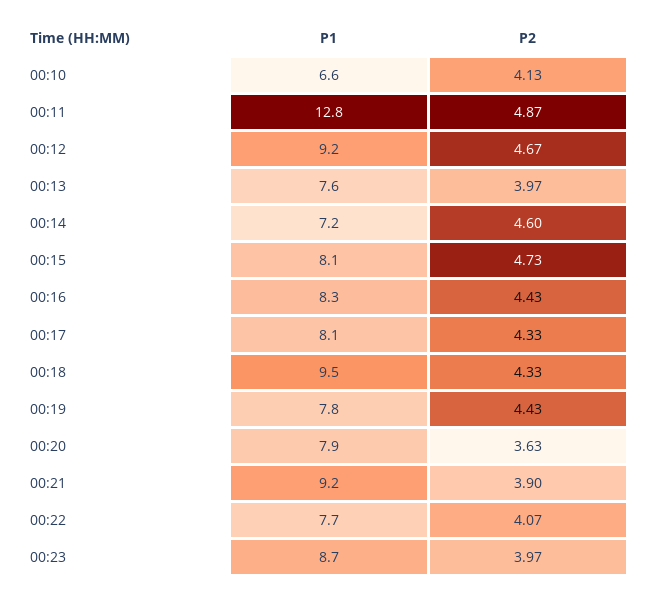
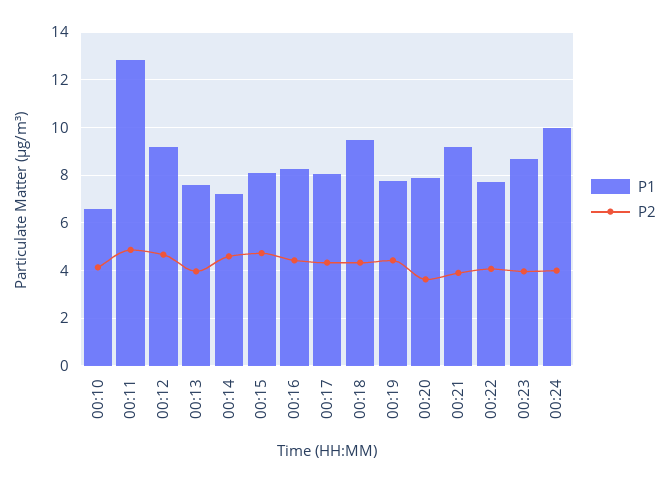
P1, 00:24: none -> 10
P2, 00:24: none -> 4

